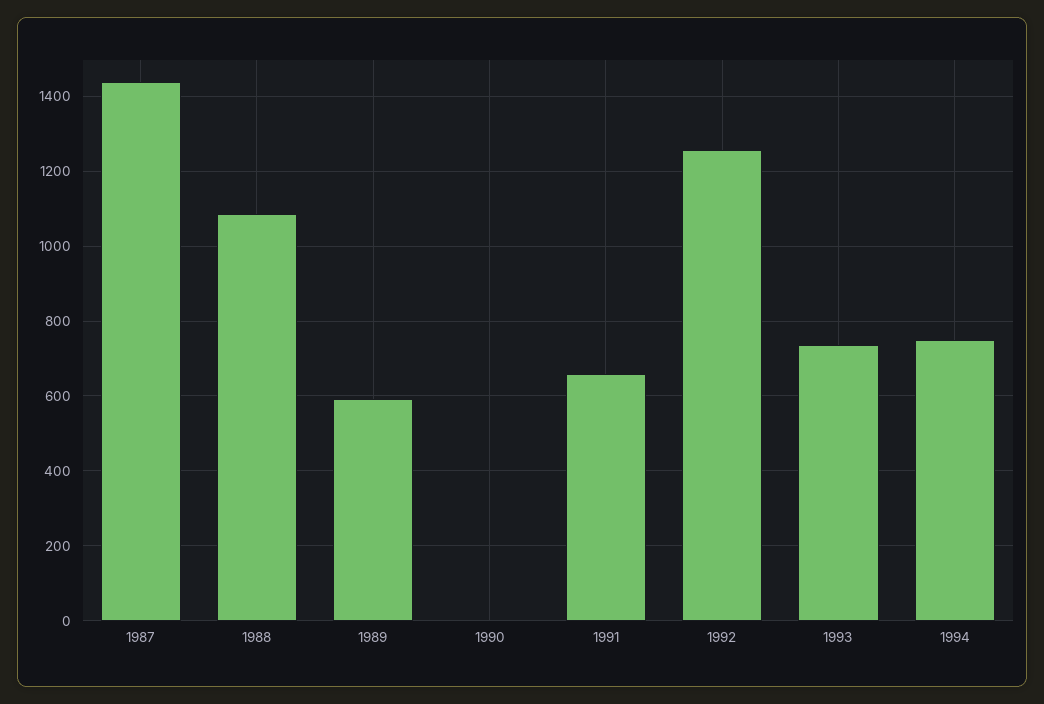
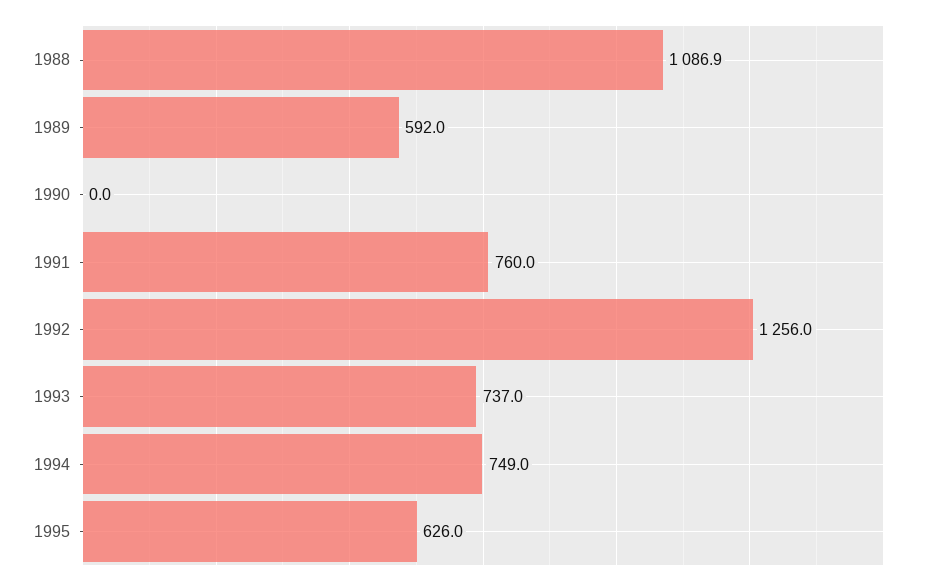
1987: 1440 -> none
1991: 660 -> 760
1995: none -> 626

